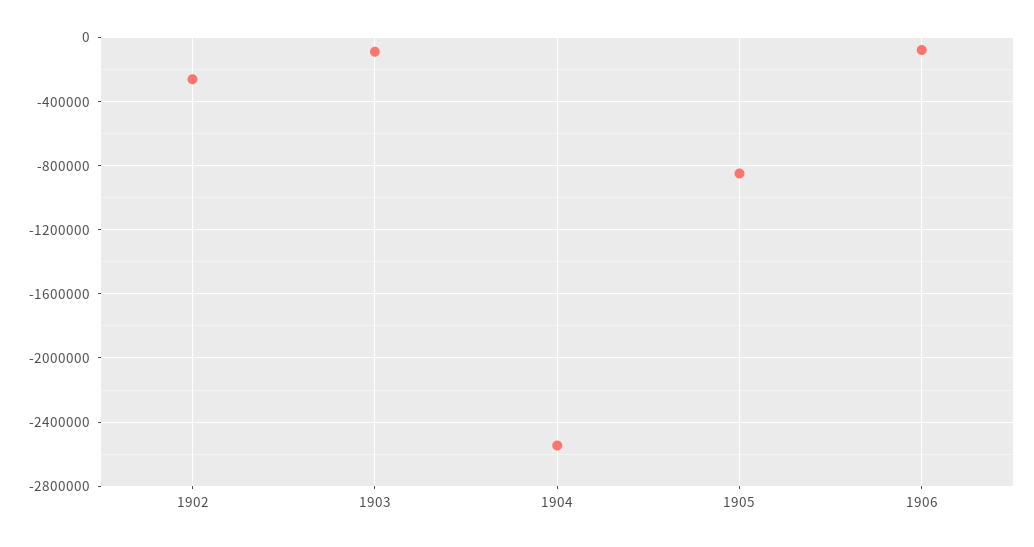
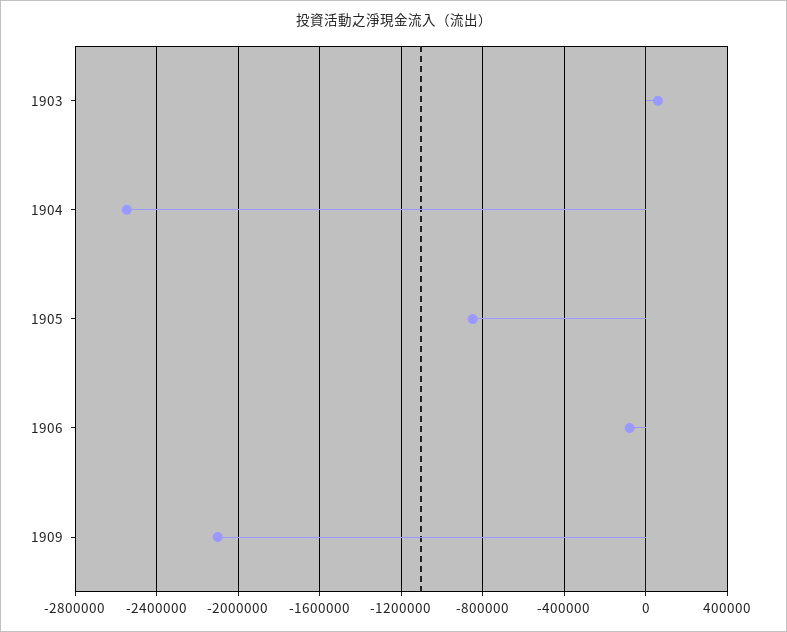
1902: -250000 -> none
1903: -100000 -> 50000
1909: none -> -2100000

